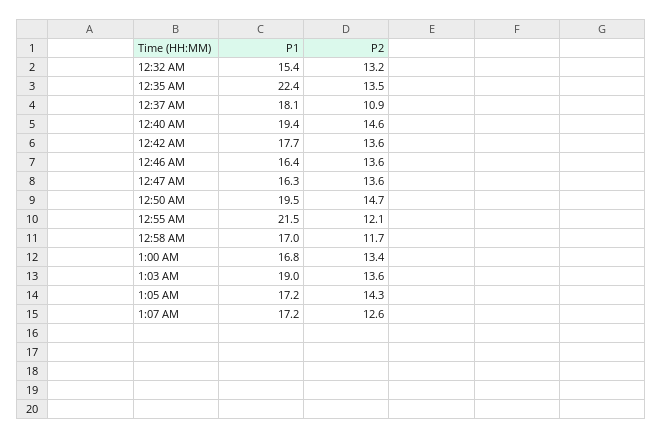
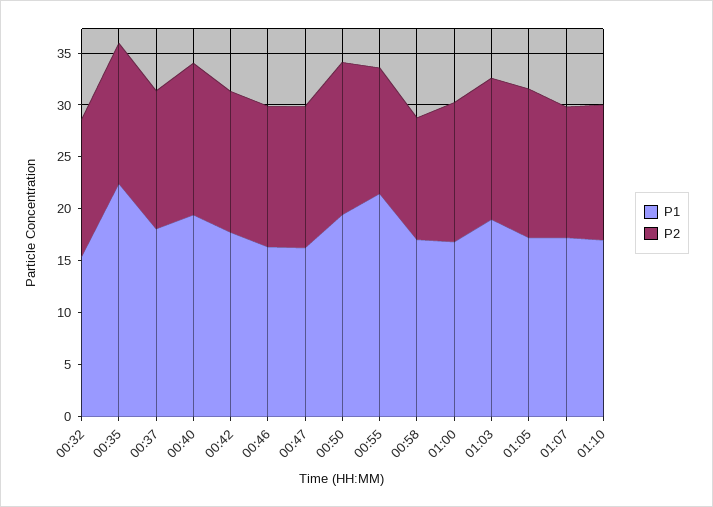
P2, 12:37 AM: 10.9 -> 13
P1, 01:10: none -> 17
P2, 01:10: none -> 13

